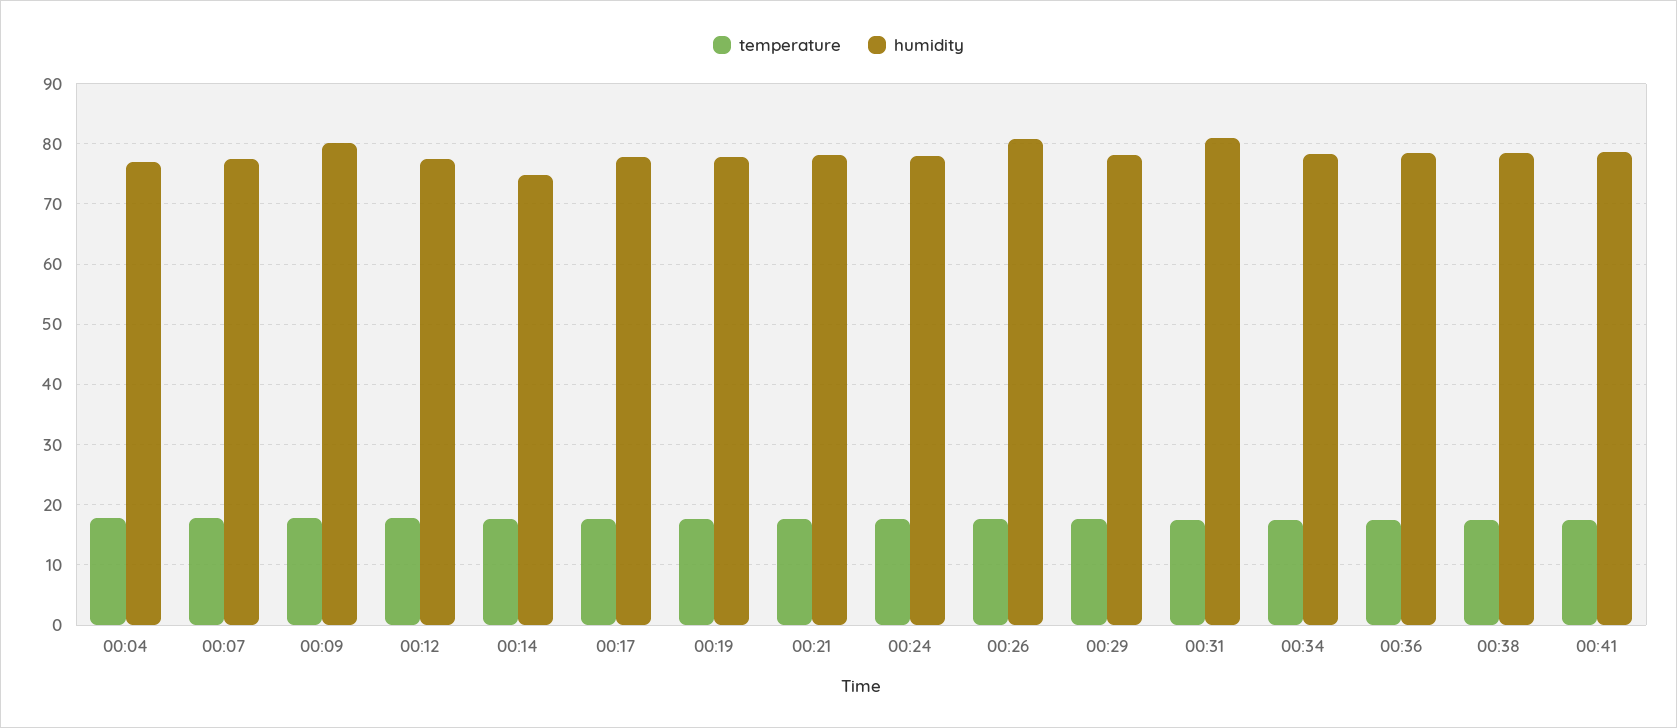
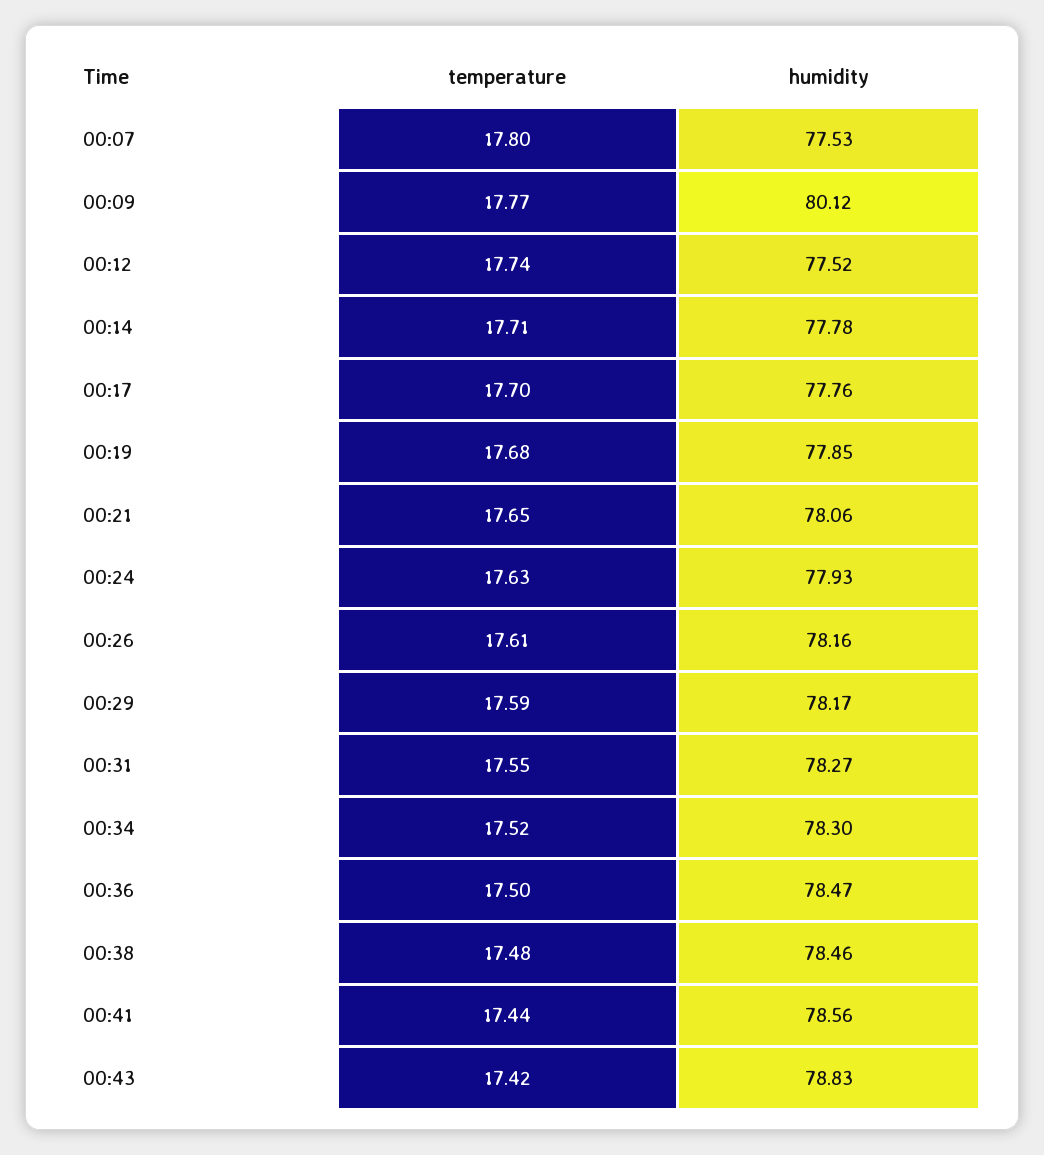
temperature, 00:04: 18 -> none
humidity, 00:04: 77 -> none
humidity, 00:14: 75 -> 77.78
humidity, 00:26: 81 -> 78.16
humidity, 00:31: 81 -> 78.27
temperature, 00:43: none -> 17.42
humidity, 00:43: none -> 78.83

